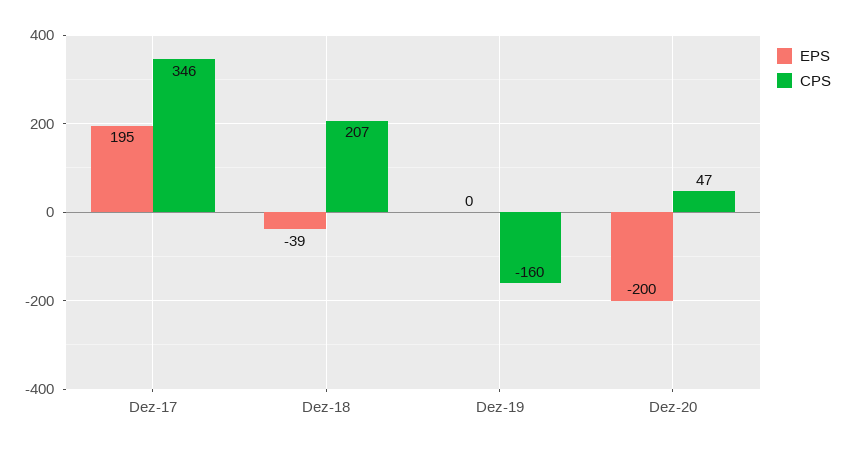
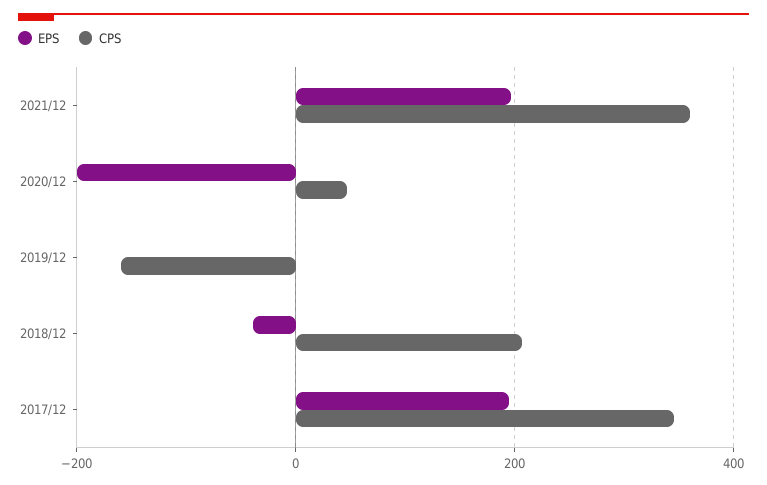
EPS, 2021/12: none -> 200
CPS, 2021/12: none -> 360

